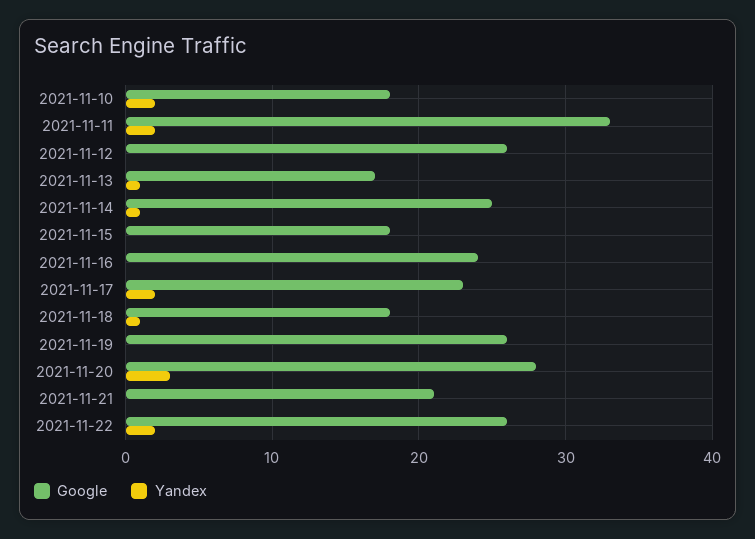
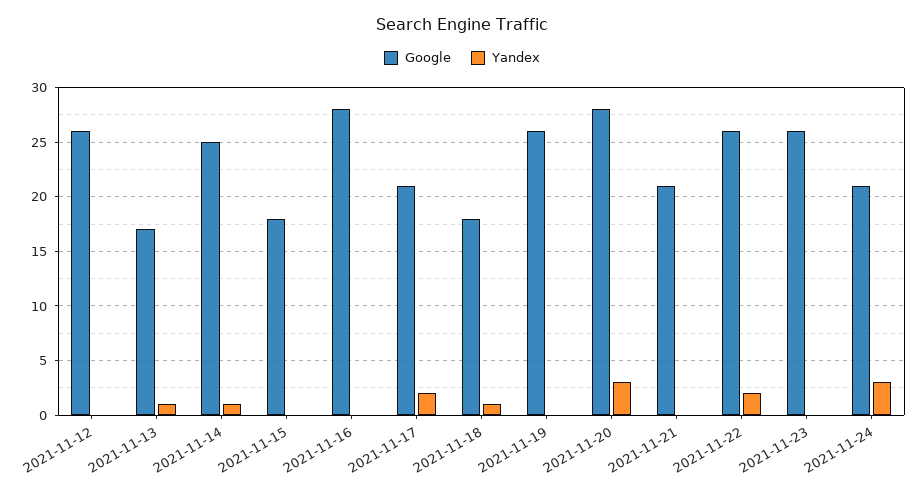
Google, 2021-11-10: 18 -> none
Yandex, 2021-11-10: 2 -> none
Google, 2021-11-11: 33 -> none
Yandex, 2021-11-11: 2 -> none
Google, 2021-11-16: 24 -> 28
Google, 2021-11-17: 23 -> 21
Google, 2021-11-23: none -> 26
Yandex, 2021-11-23: none -> 0
Google, 2021-11-24: none -> 21
Yandex, 2021-11-24: none -> 3

